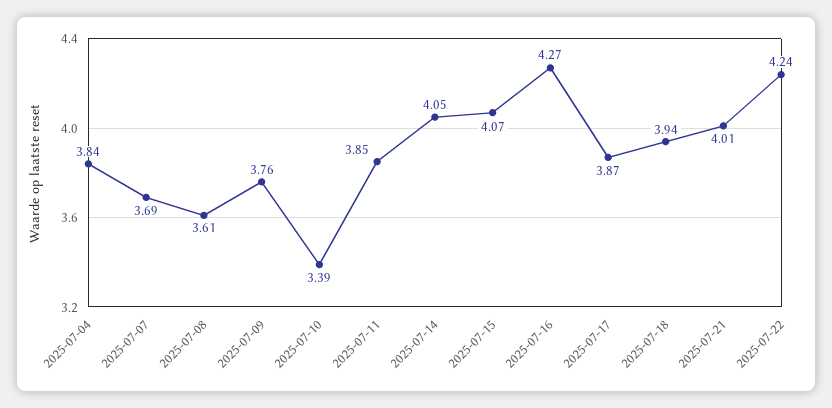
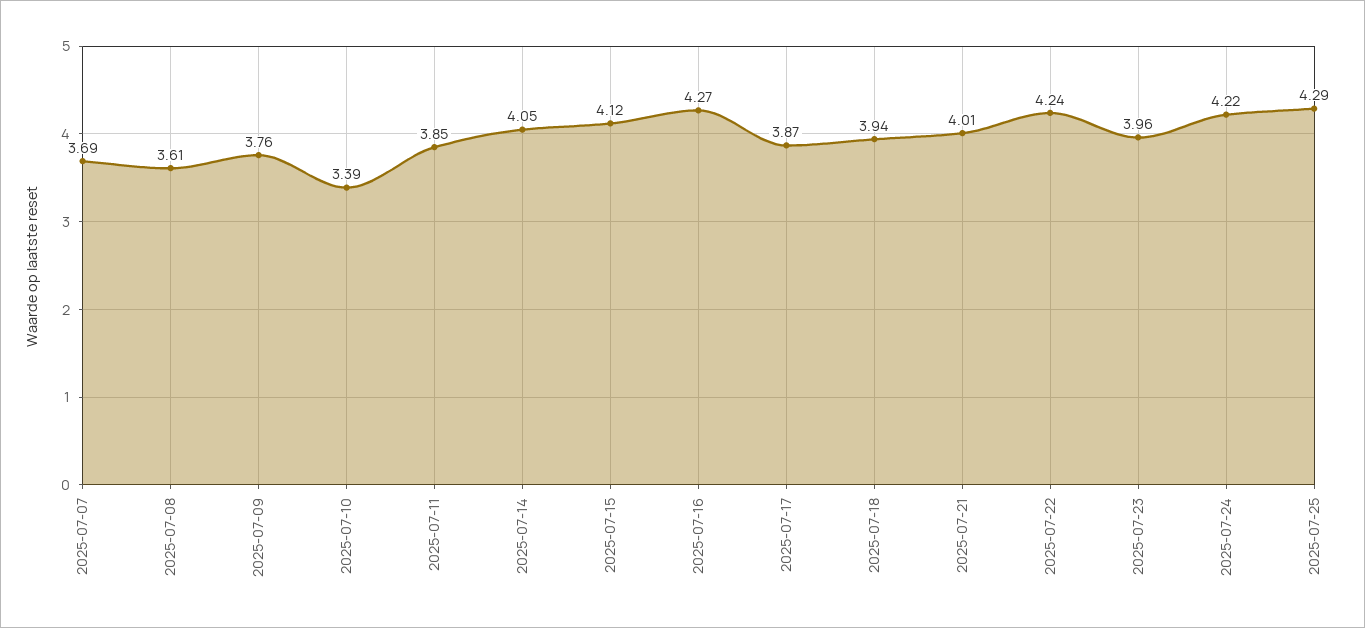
2025-07-04: 3.84 -> none
2025-07-15: 4.07 -> 4.12
2025-07-23: none -> 3.96
2025-07-24: none -> 4.22
2025-07-25: none -> 4.29

